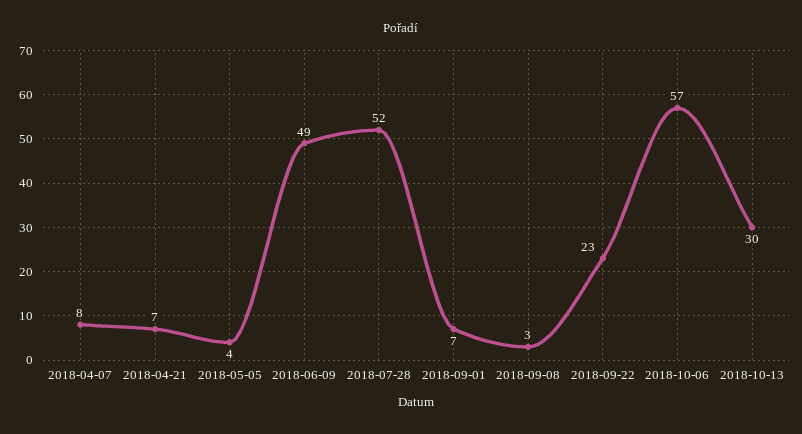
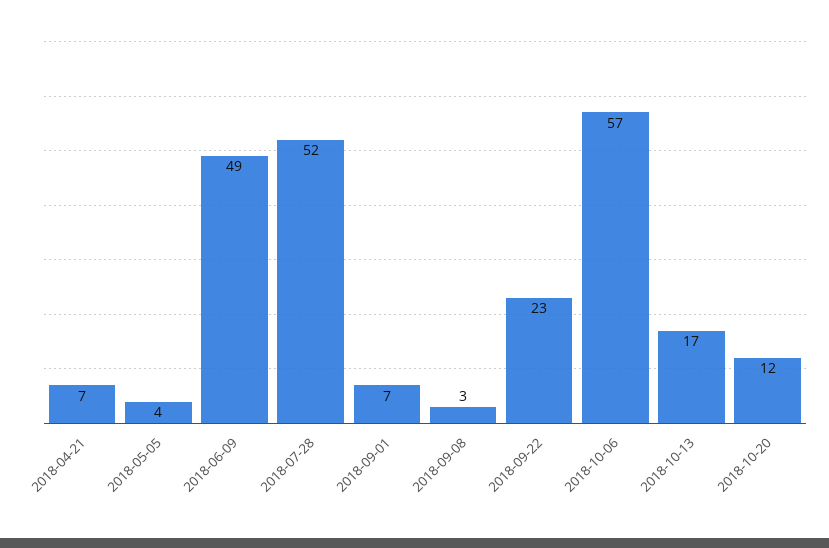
2018-04-07: 8 -> none
2018-10-13: 30 -> 17
2018-10-20: none -> 12

